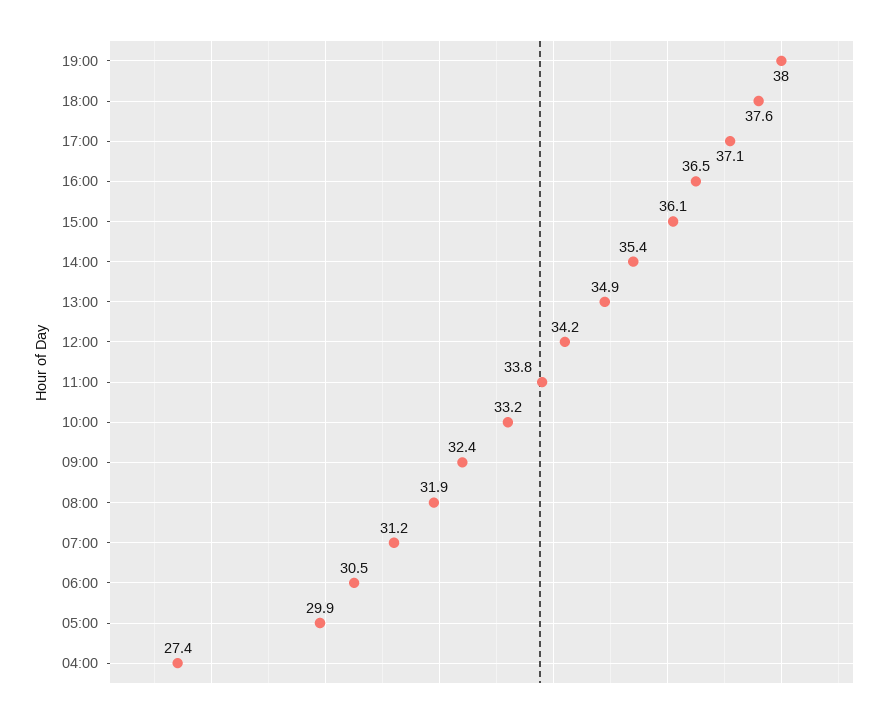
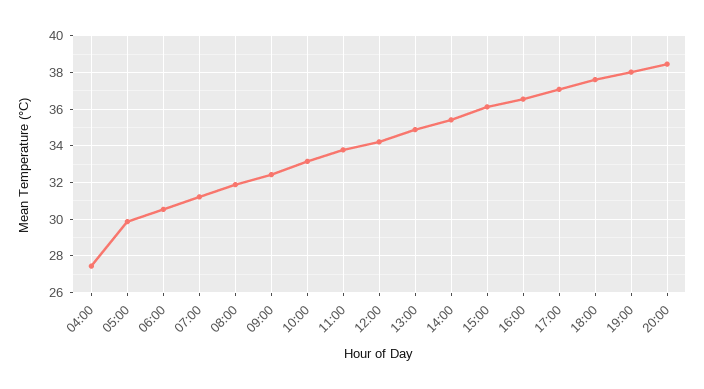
20:00: none -> 38.5

